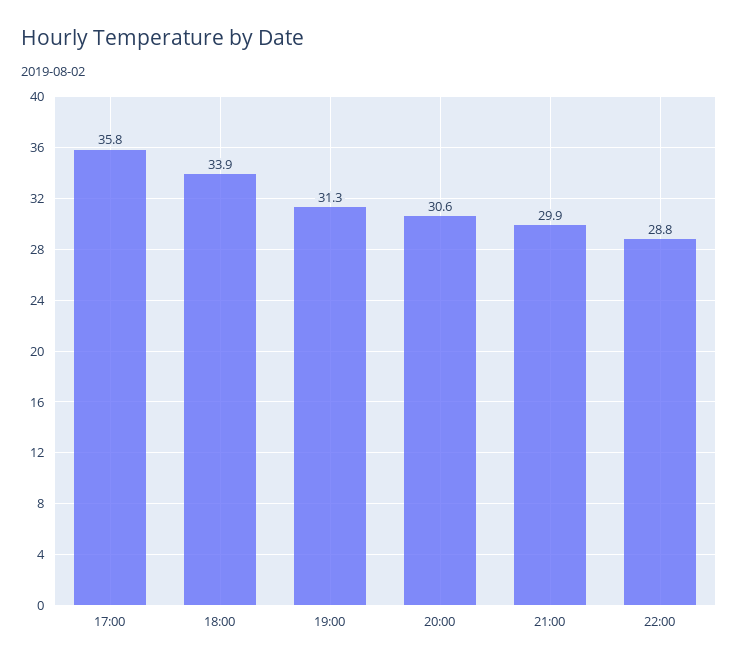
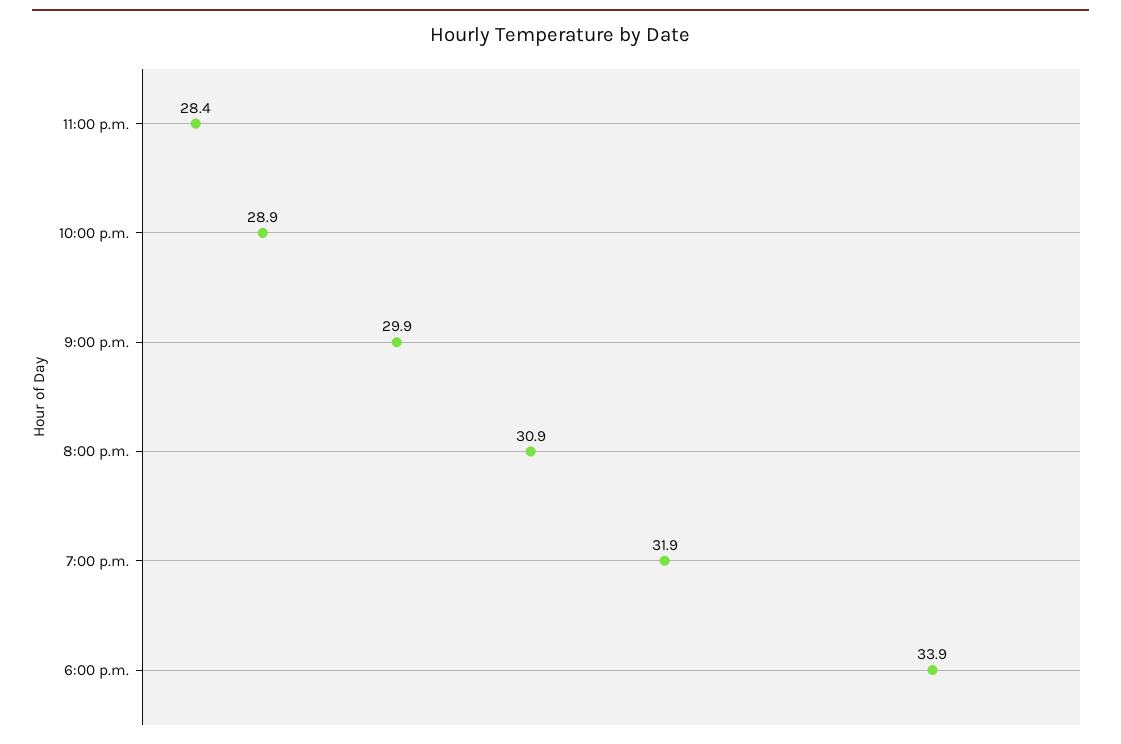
17:00: 35.8 -> none
19:00: 31.3 -> 31.9
20:00: 30.6 -> 30.9
22:00: 28.8 -> 28.9
11:00 p.m.: none -> 28.4

